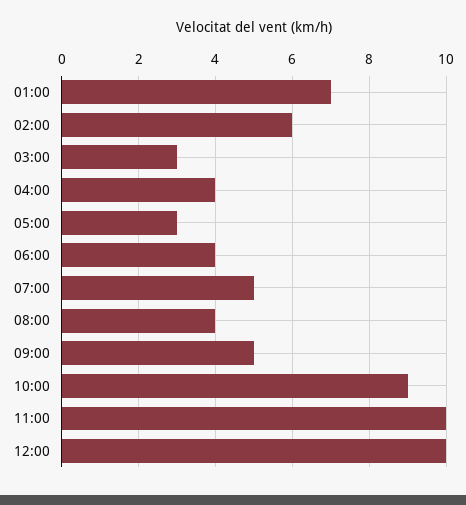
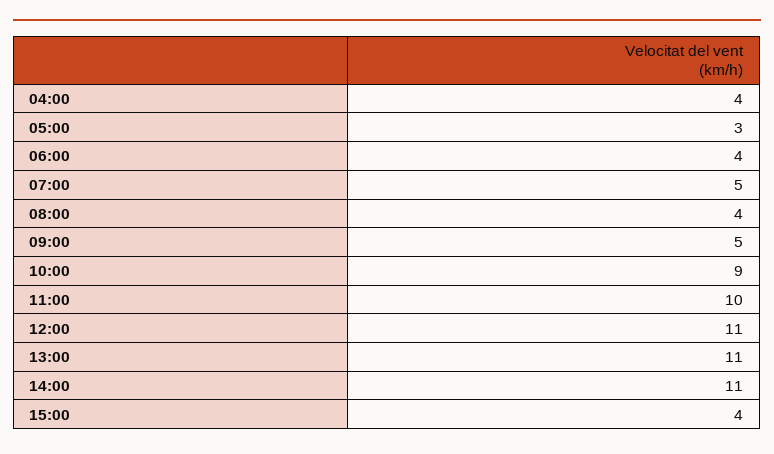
01:00: 7 -> none
02:00: 6 -> none
03:00: 3 -> none
12:00: 10 -> 11
13:00: none -> 11
14:00: none -> 11
15:00: none -> 4

